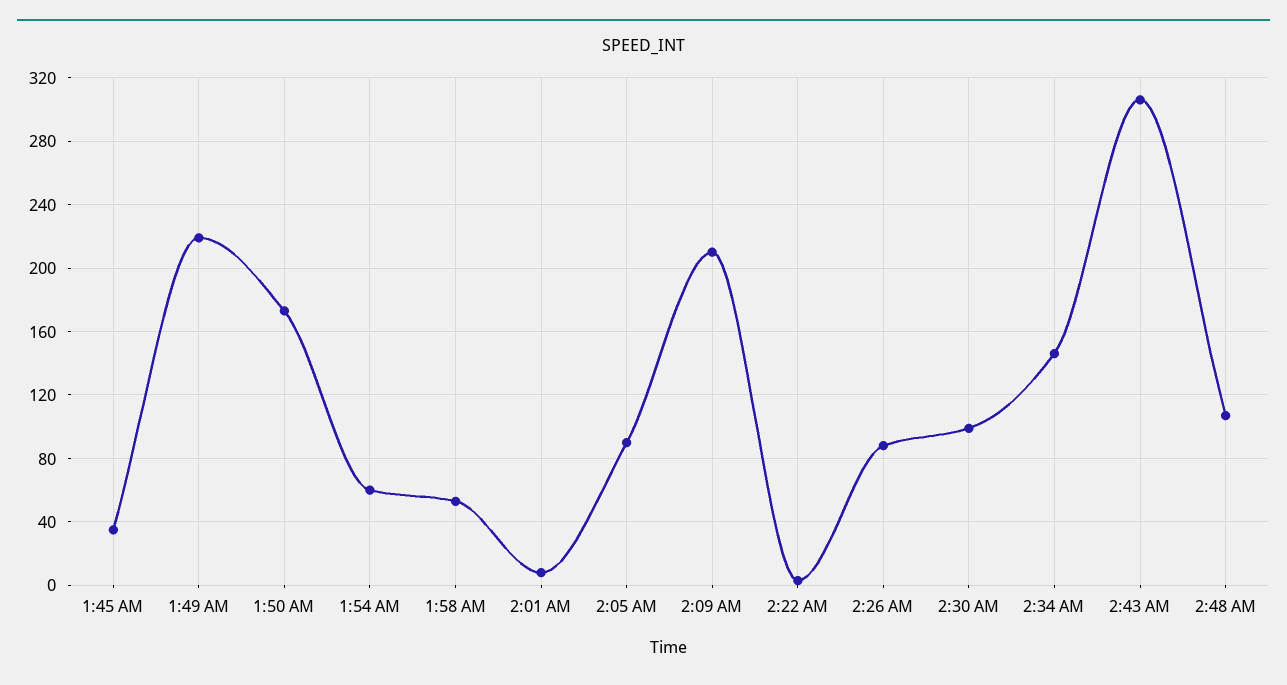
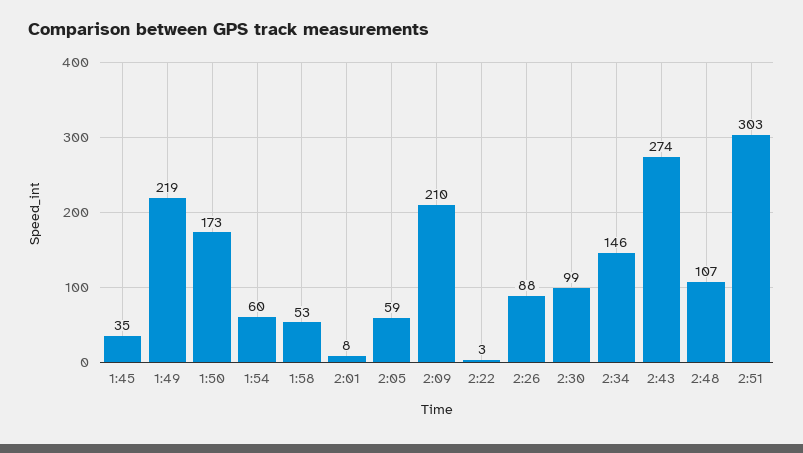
2:05 AM: 90 -> 59
2:43 AM: 305 -> 274
2:51: none -> 303

